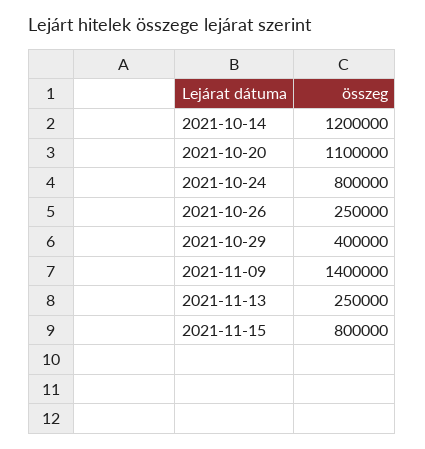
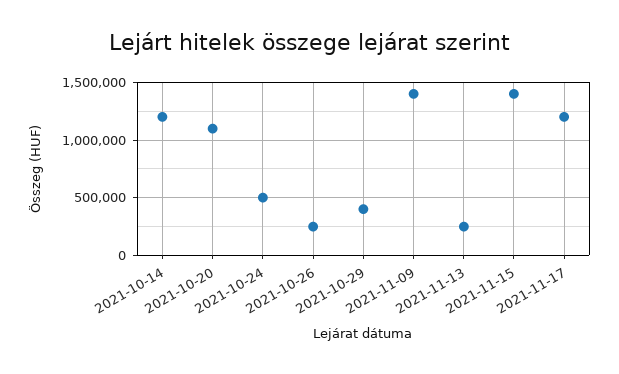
2021-10-24: 800000 -> 500000
2021-11-15: 800000 -> 1400000
2021-11-17: none -> 1200000

